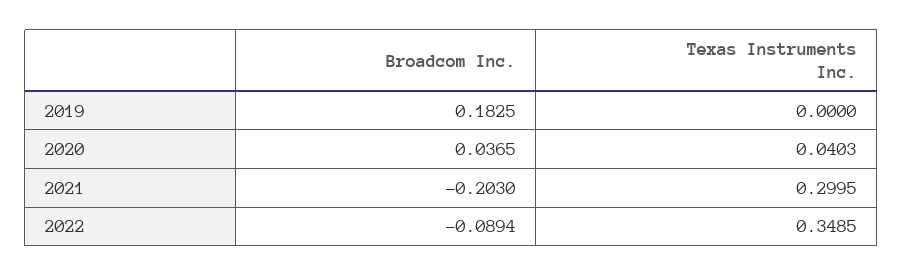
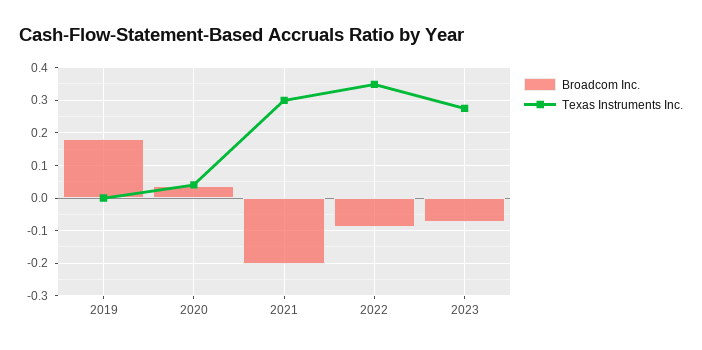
Broadcom Inc., 2023: none -> -0.08
Texas Instruments Inc., 2023: none -> 0.28

